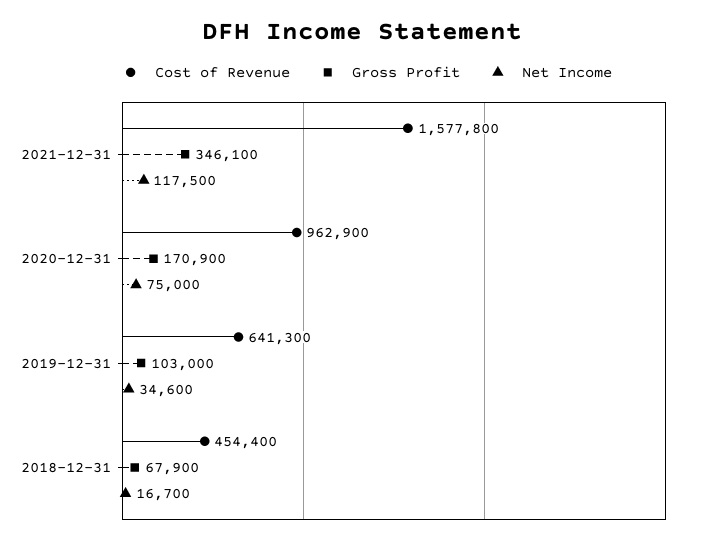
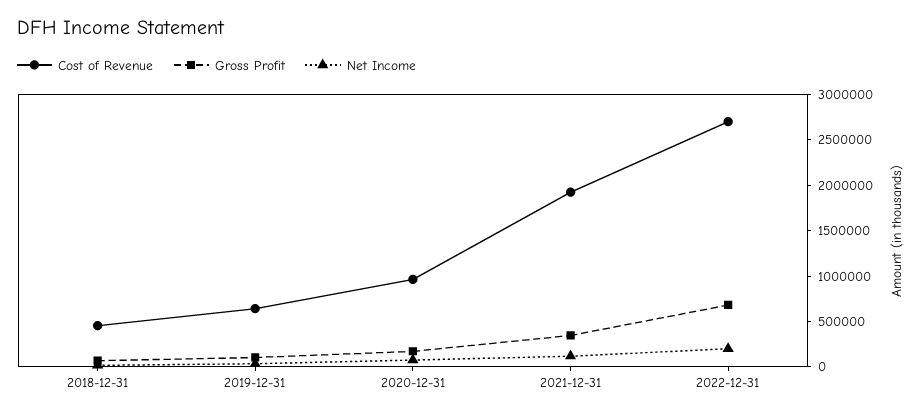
Cost of Revenue, 2021-12-31: 1577800 -> 1900000
Cost of Revenue, 2022-12-31: none -> 2700000
Gross Profit, 2022-12-31: none -> 700000
Net Income, 2022-12-31: none -> 200000

